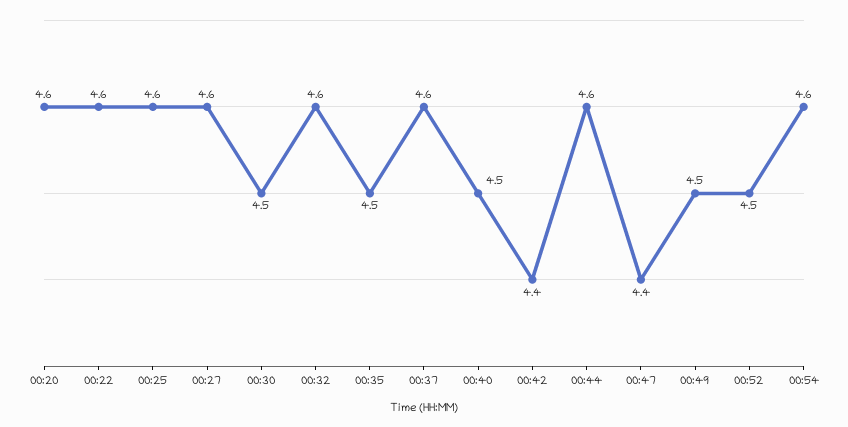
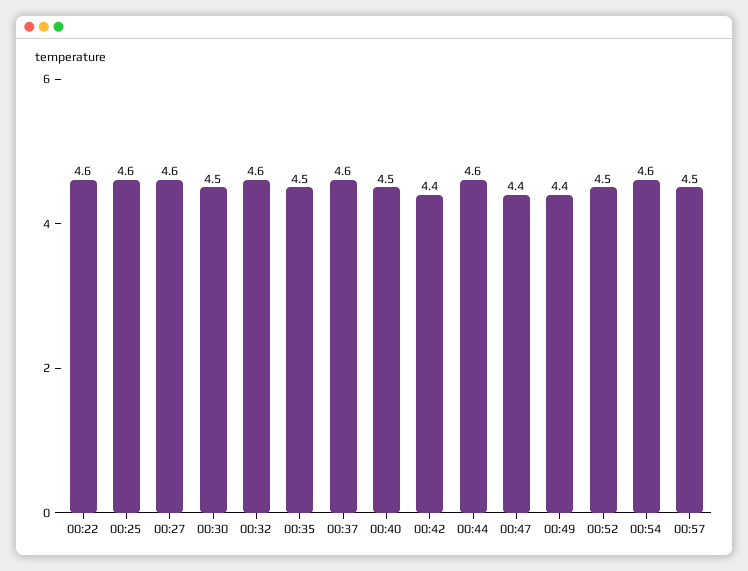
00:20: 4.6 -> none
00:49: 4.5 -> 4.4
00:57: none -> 4.5

